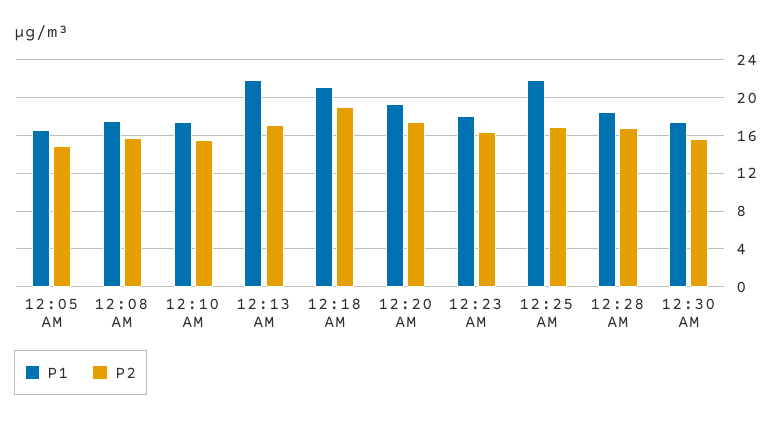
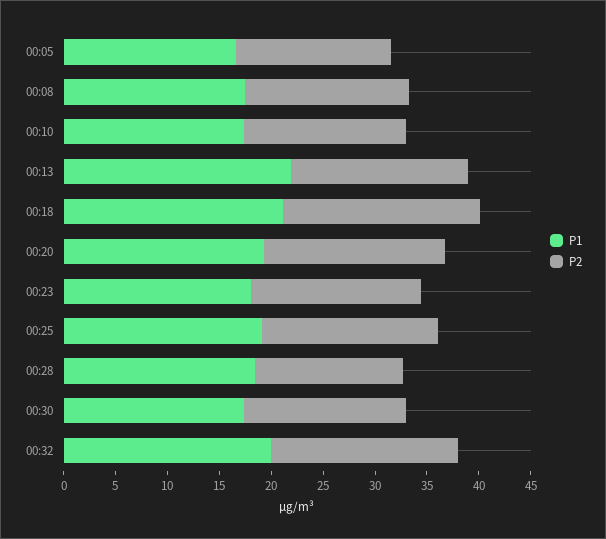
P1, 12:25 AM: 22 -> 19
P2, 12:28 AM: 17 -> 14
P1, 00:32: none -> 20
P2, 00:32: none -> 18

